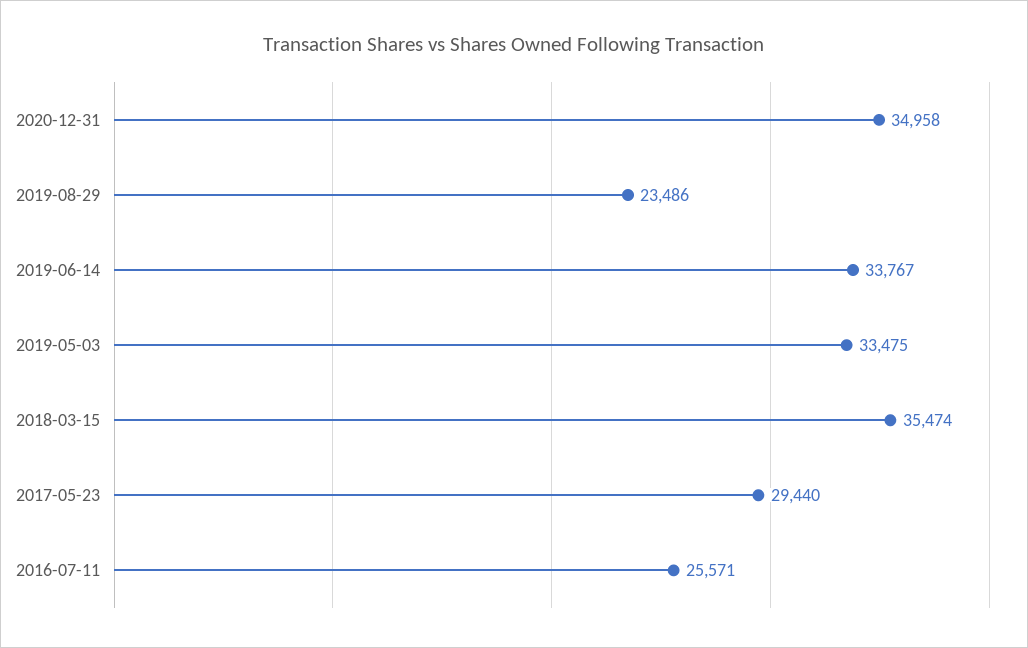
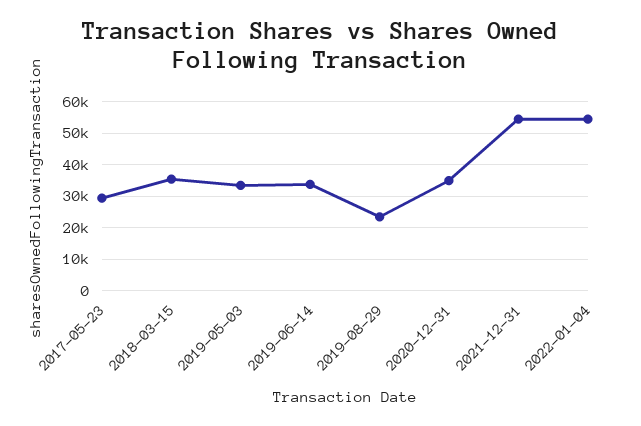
2016-07-11: 25571 -> none
2021-12-31: none -> 54000
2022-01-04: none -> 54000

